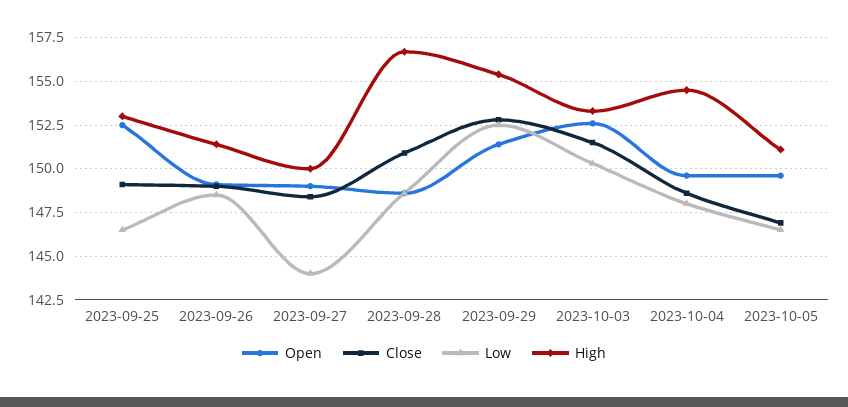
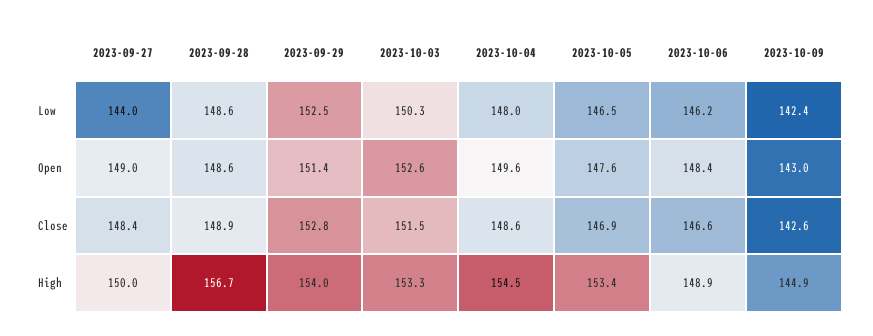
Open, 2023-09-25: 152.5 -> none
Close, 2023-09-25: 149 -> none
Low, 2023-09-25: 146.5 -> none
High, 2023-09-25: 153 -> none
Open, 2023-09-26: 149 -> none
Close, 2023-09-26: 149 -> none
Low, 2023-09-26: 148.5 -> none
High, 2023-09-26: 151.5 -> none
Close, 2023-09-28: 151 -> 148.9
High, 2023-09-29: 155.5 -> 154
Open, 2023-10-05: 149.5 -> 147.6
High, 2023-10-05: 151 -> 153.4
Low, 2023-10-06: none -> 146.2
Low, 2023-10-09: none -> 142.4
Open, 2023-10-06: none -> 148.4
Open, 2023-10-09: none -> 143
Close, 2023-10-06: none -> 146.6
Close, 2023-10-09: none -> 142.6
High, 2023-10-06: none -> 148.9
High, 2023-10-09: none -> 144.9

